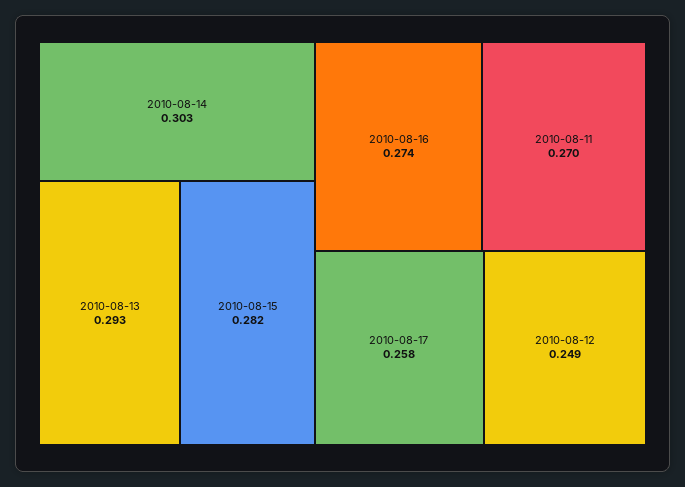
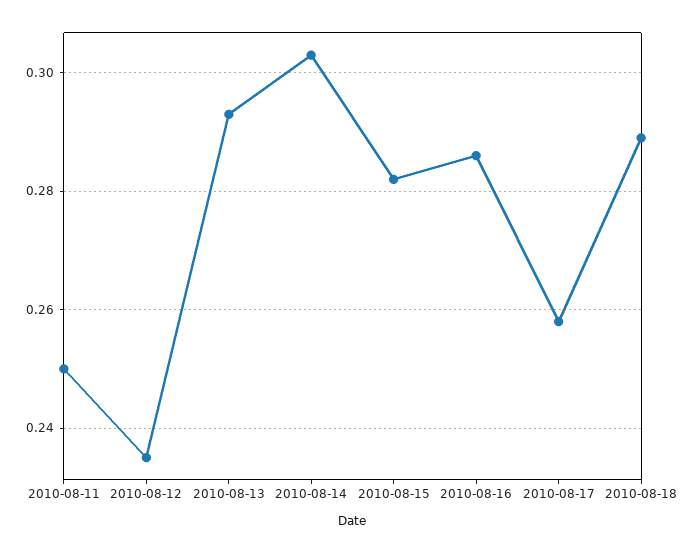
2010-08-16: 0.274 -> 0.285
2010-08-11: 0.27 -> 0.25
2010-08-12: 0.249 -> 0.235
2010-08-18: none -> 0.29

